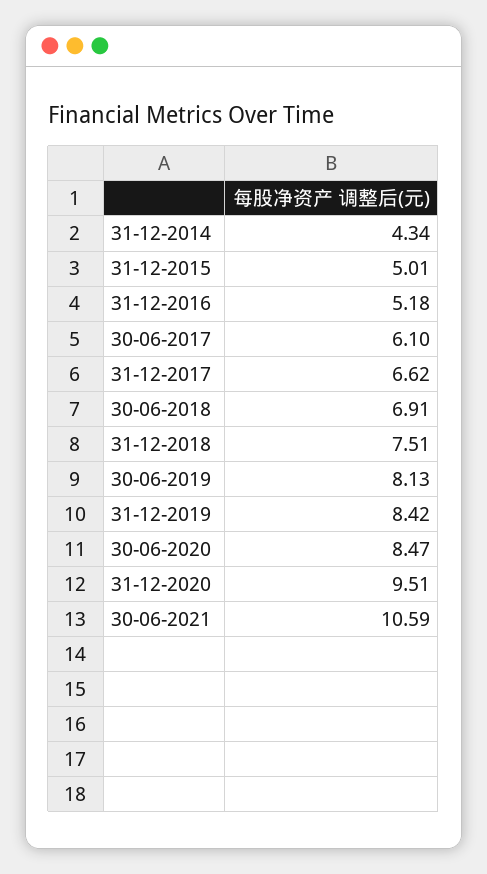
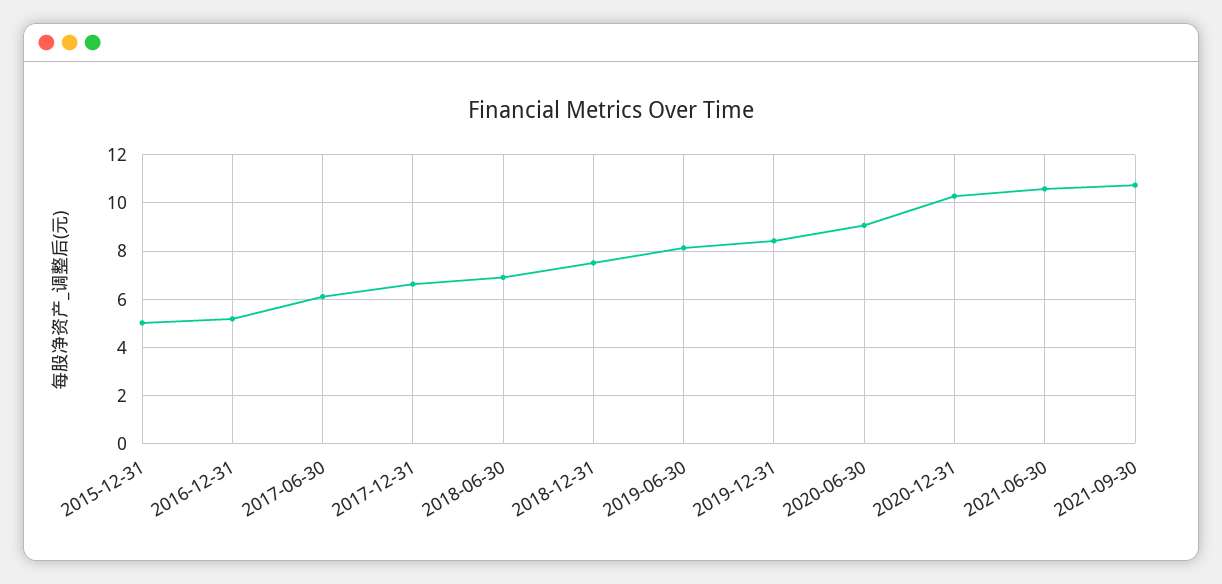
31-12-2014: 4.34 -> none
30-06-2020: 8.47 -> 9
31-12-2020: 9.51 -> 10.25
2021-09-30: none -> 10.75

